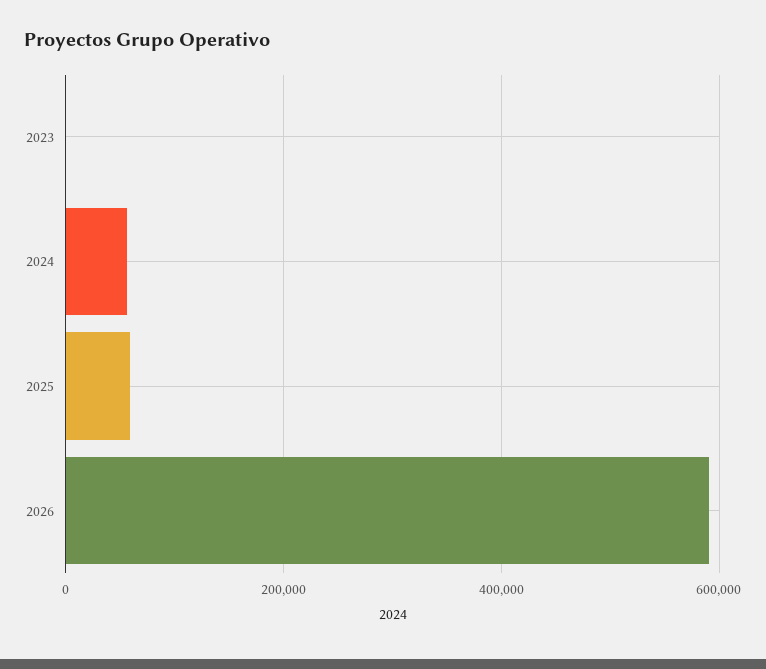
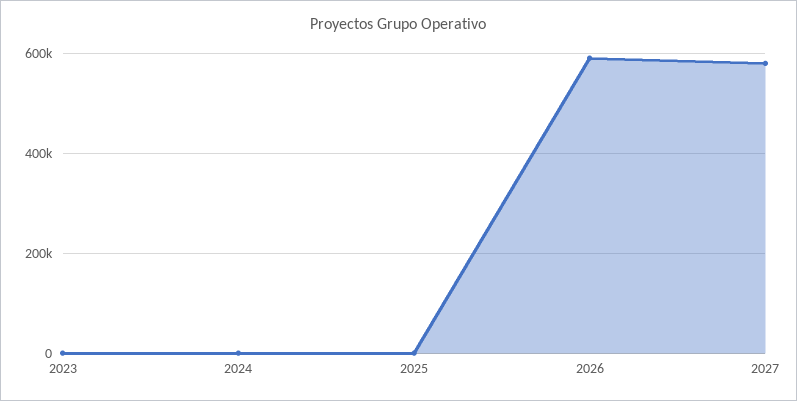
2024: 60000 -> 0
2025: 60000 -> 0
2027: none -> 580000

